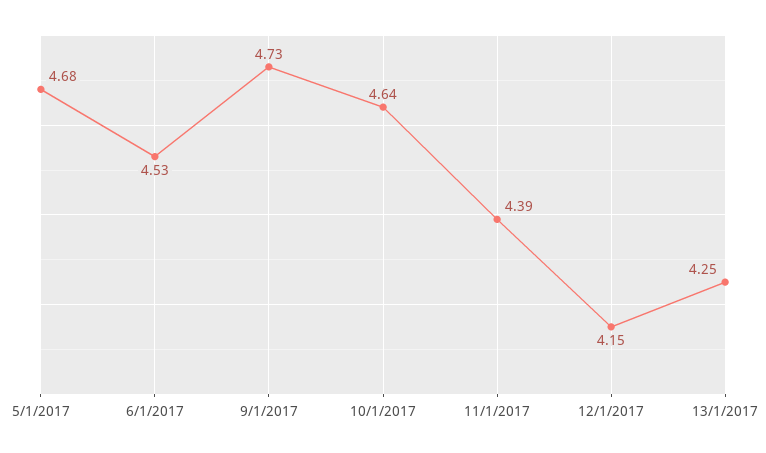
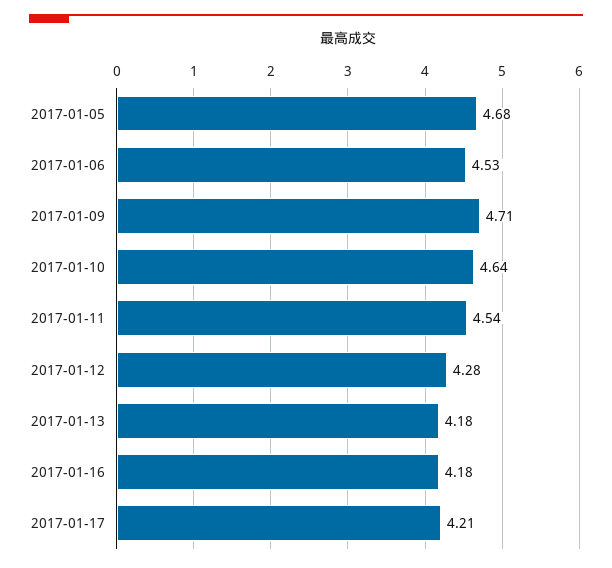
9/1/2017: 4.73 -> 4.71
11/1/2017: 4.39 -> 4.54
12/1/2017: 4.15 -> 4.28
13/1/2017: 4.25 -> 4.18
2017-01-16: none -> 4.18
2017-01-17: none -> 4.21

